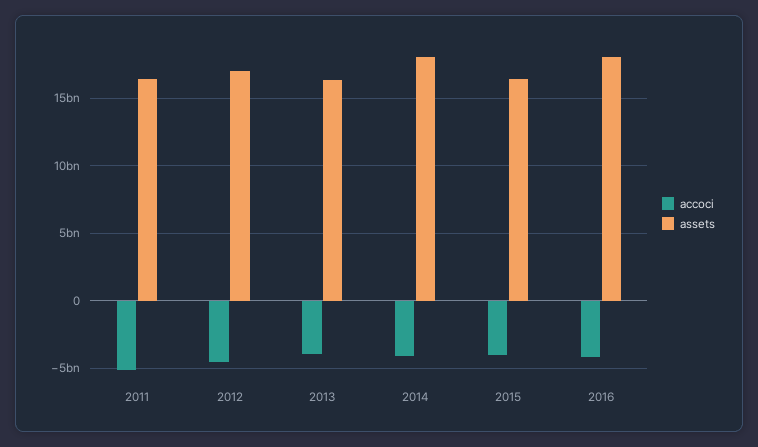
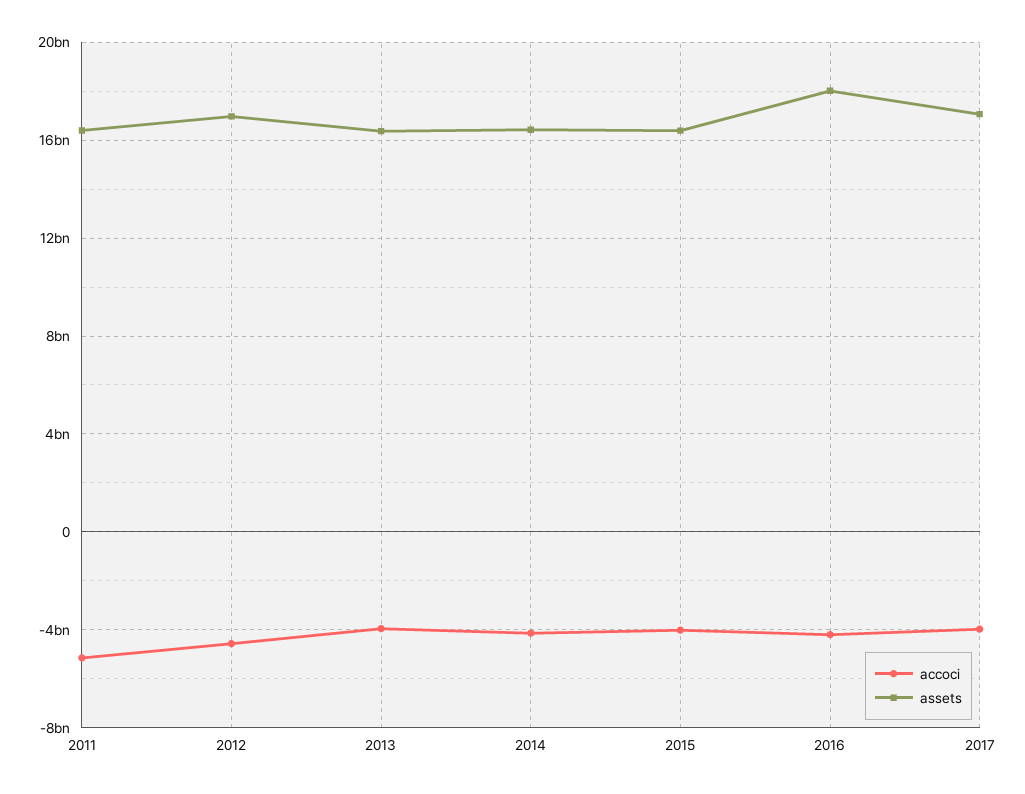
assets, 2014: 18000000000 -> 16500000000
accoci, 2017: none -> -4000000000
assets, 2017: none -> 17000000000

